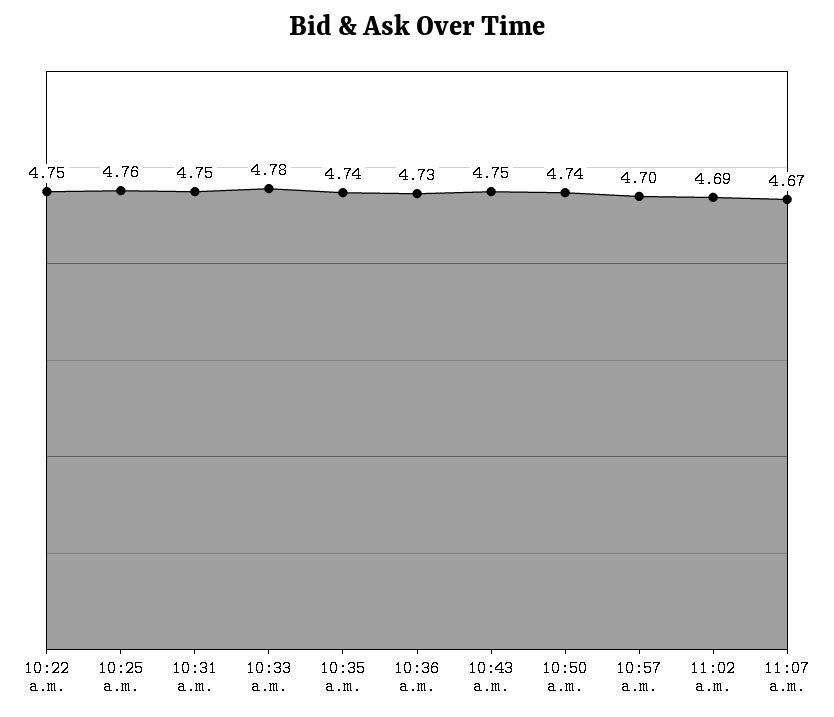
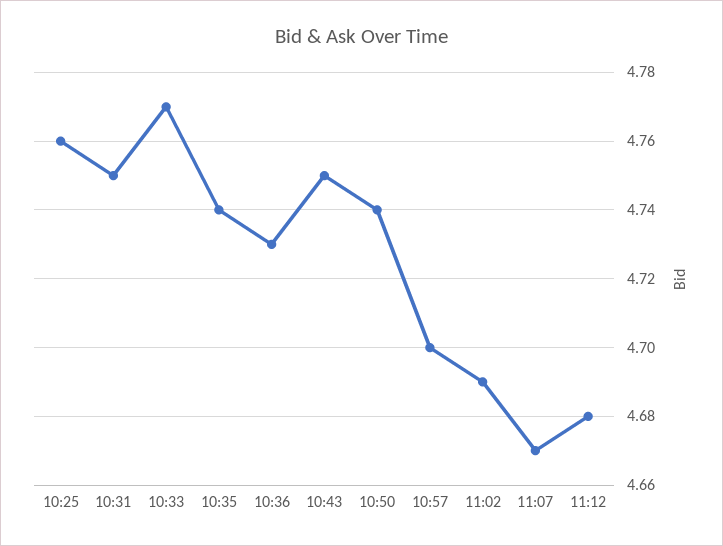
10:22 a.m.: 4.75 -> none
10:33 a.m.: 4.78 -> 4.77
11:12: none -> 4.68

